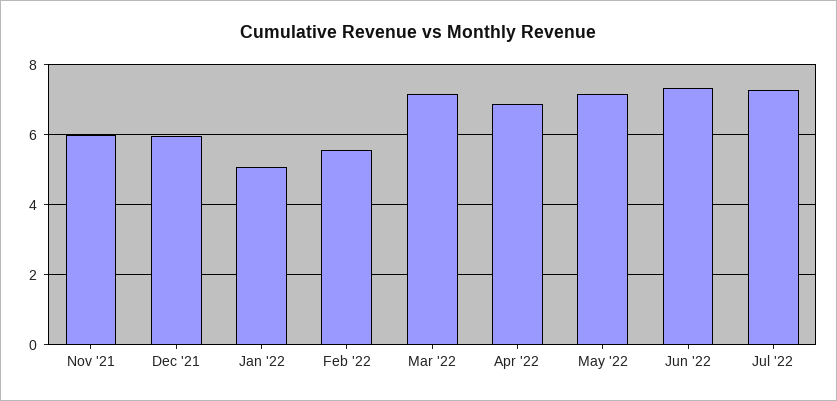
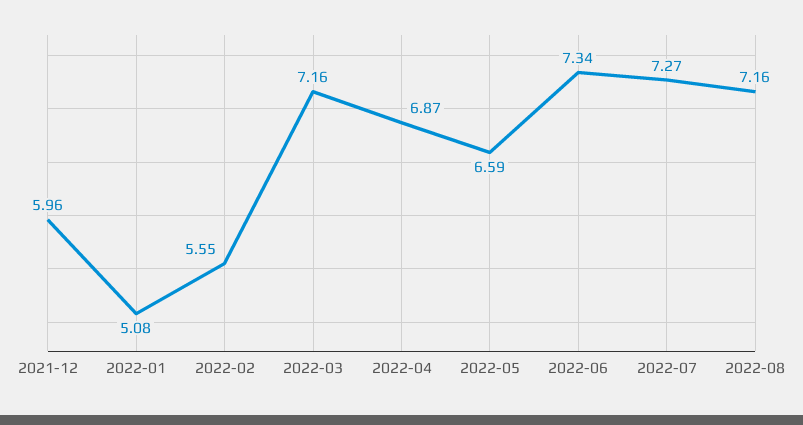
Nov '21: 6 -> none
May '22: 7.2 -> 6.59
2022-08: none -> 7.16

